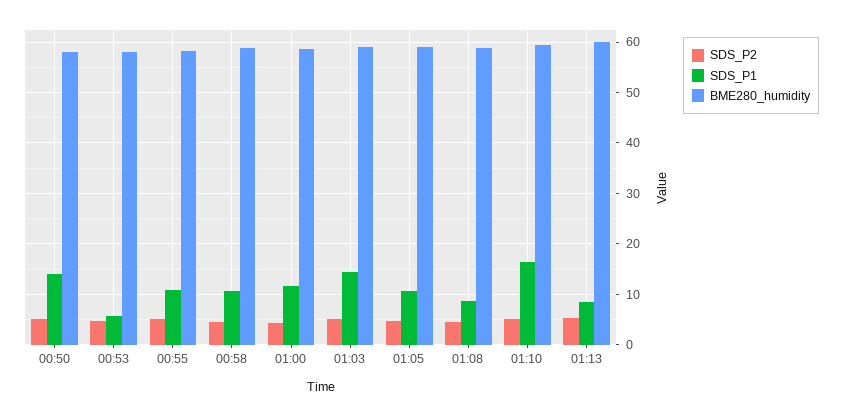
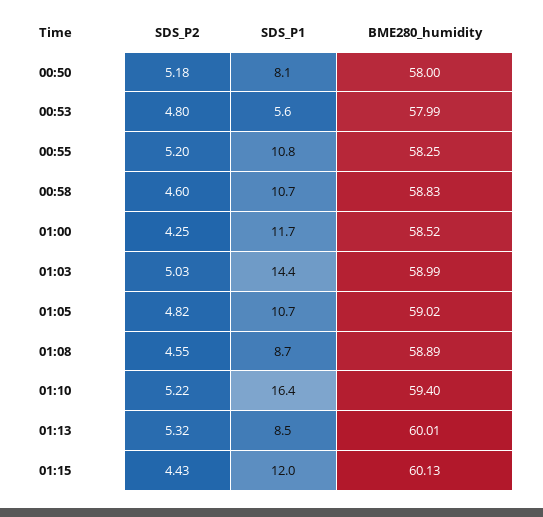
SDS_P1, 00:50: 14 -> 8.1
SDS_P2, 01:15: none -> 4.43
SDS_P1, 01:15: none -> 12
BME280_humidity, 01:15: none -> 60.13

